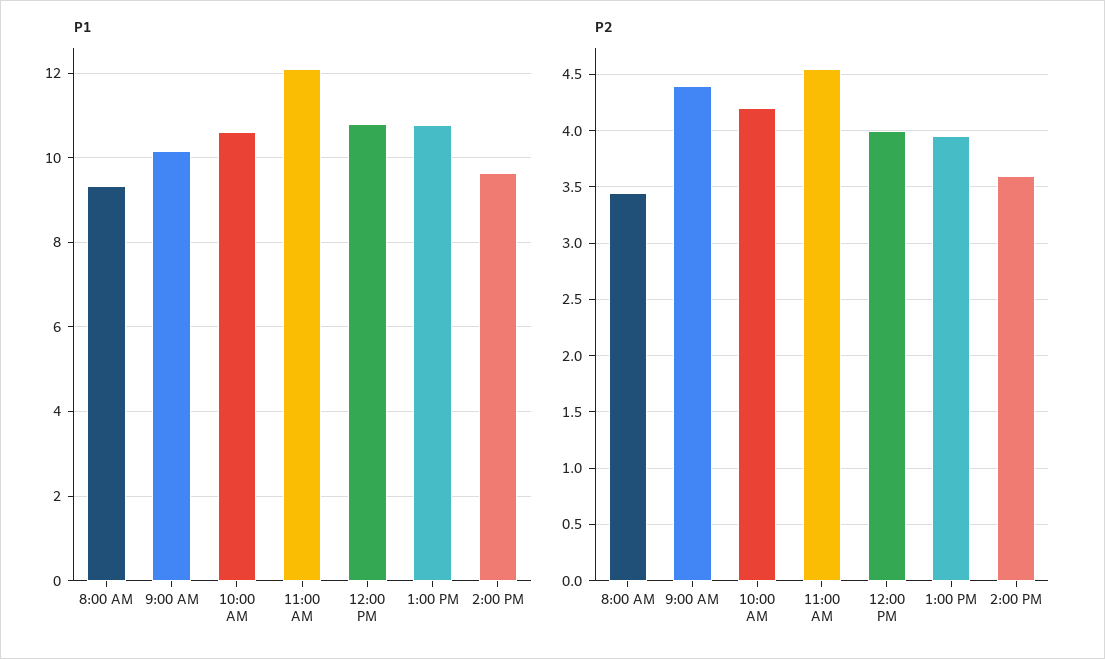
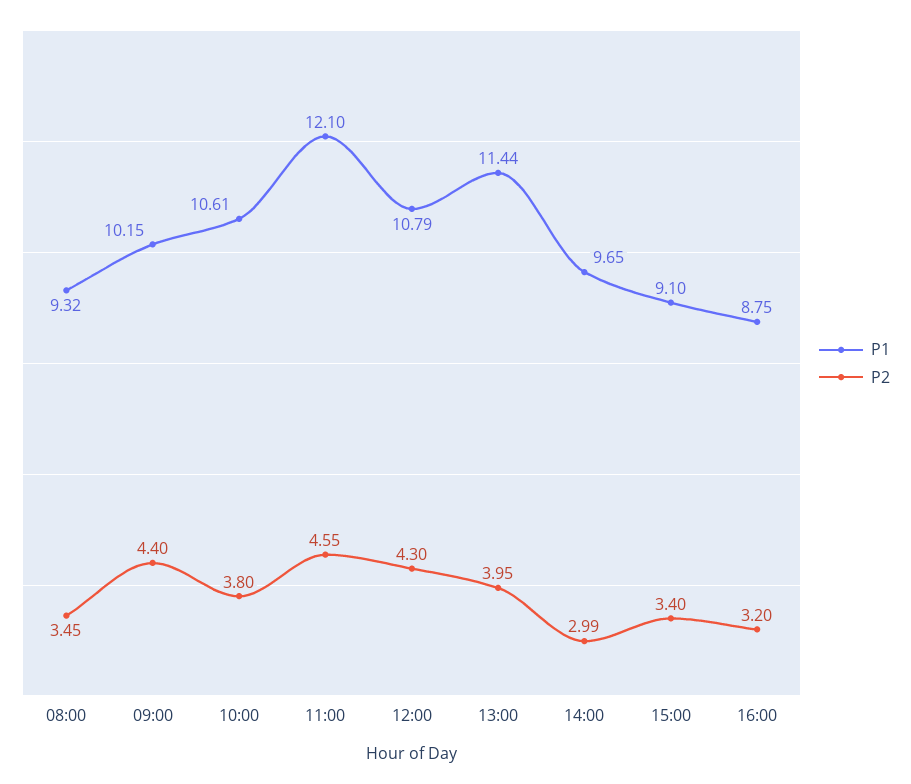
P1, 1:00 PM: 10.8 -> 11.44
P2, 10:00 AM: 4.2 -> 3.8
P2, 12:00 PM: 4 -> 4.3
P2, 2:00 PM: 3.6 -> 2.99
P1, 15:00: none -> 9.1
P2, 15:00: none -> 3.4
P1, 16:00: none -> 8.75
P2, 16:00: none -> 3.2

